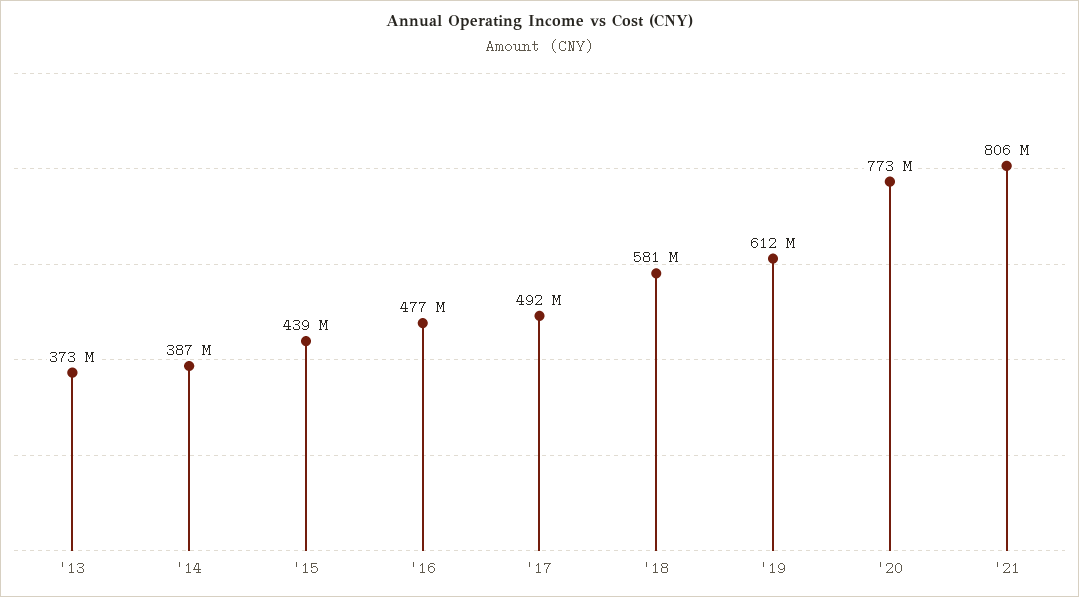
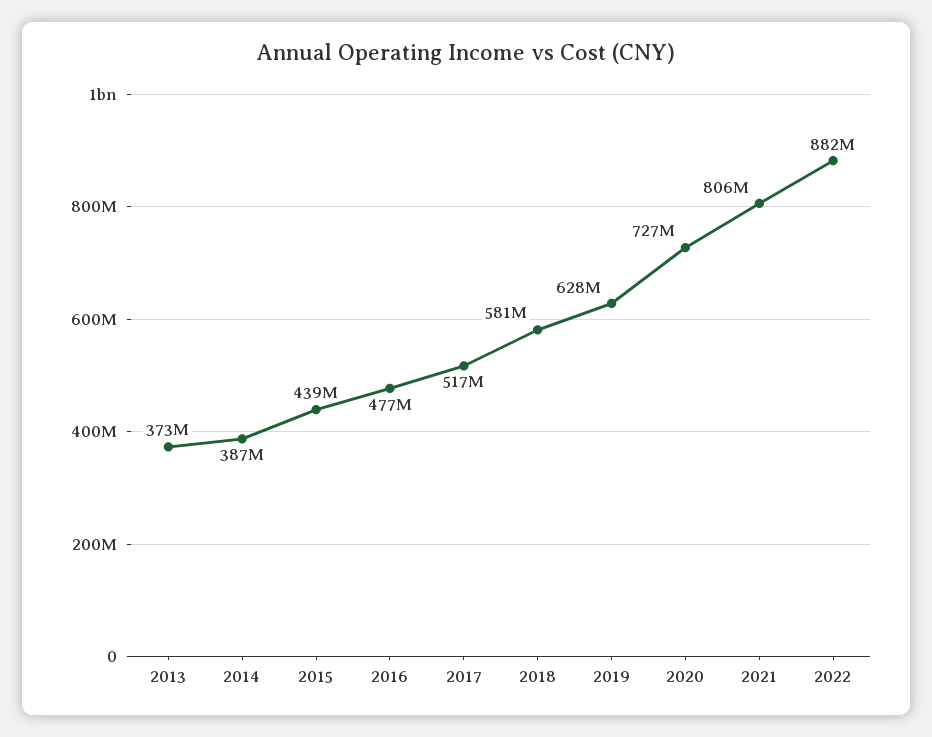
'17: 492000000 -> 517000000
'19: 612000000 -> 628000000
'20: 773000000 -> 727000000
2022: none -> 882000000

